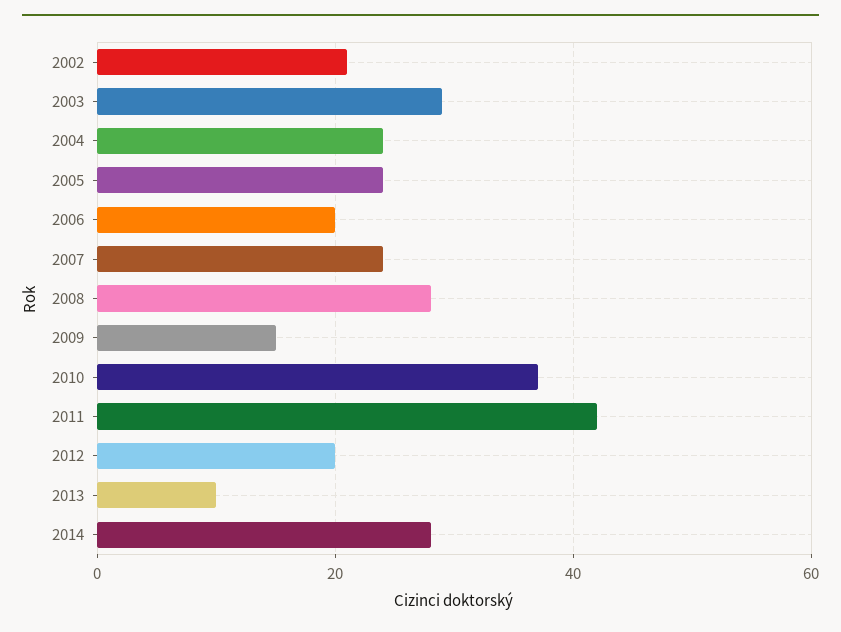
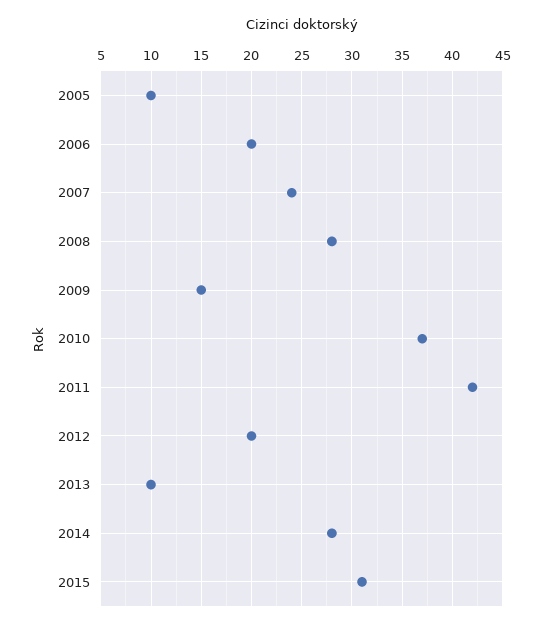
2002: 20 -> none
2003: 30 -> none
2004: 25 -> none
2005: 25 -> 10
2015: none -> 31

